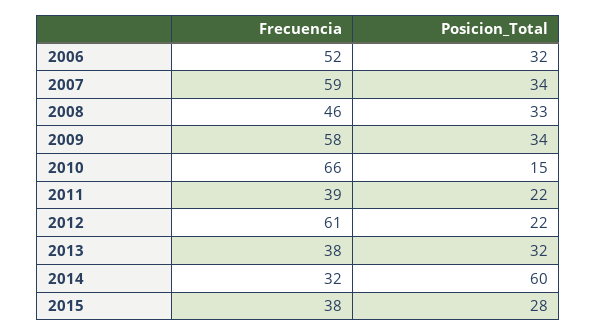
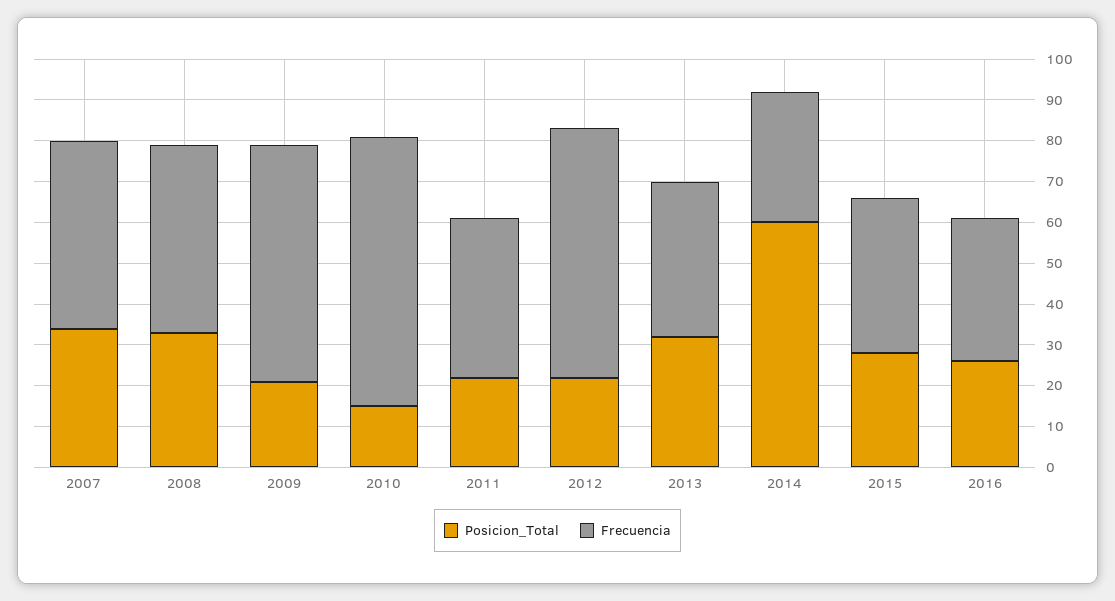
Frecuencia, 2006: 52 -> none
Posicion_Total, 2006: 32 -> none
Frecuencia, 2007: 59 -> 45
Posicion_Total, 2009: 34 -> 20
Posicion_Total, 2016: none -> 25
Frecuencia, 2016: none -> 35

